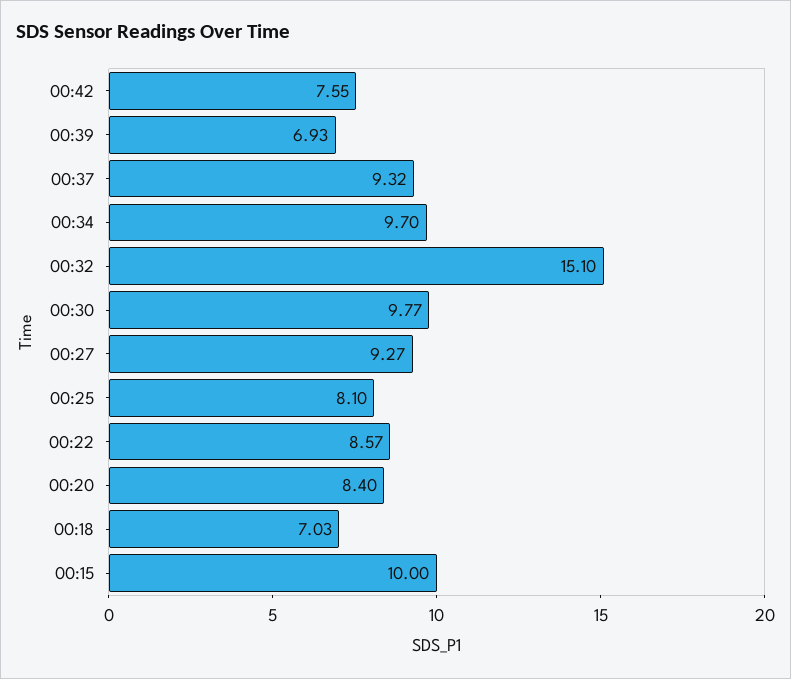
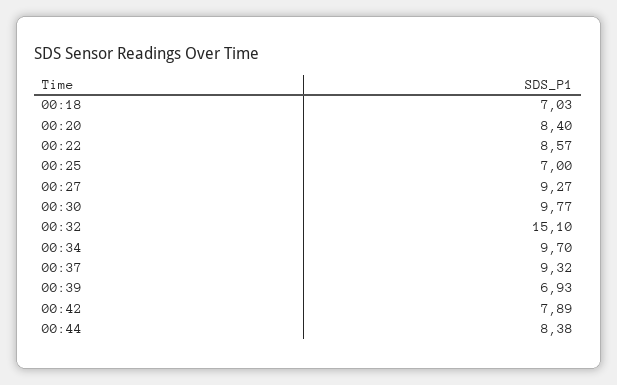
00:42: 7.55 -> 7.89
00:25: 8.1 -> 7
00:15: 10 -> none
00:44: none -> 8.38

